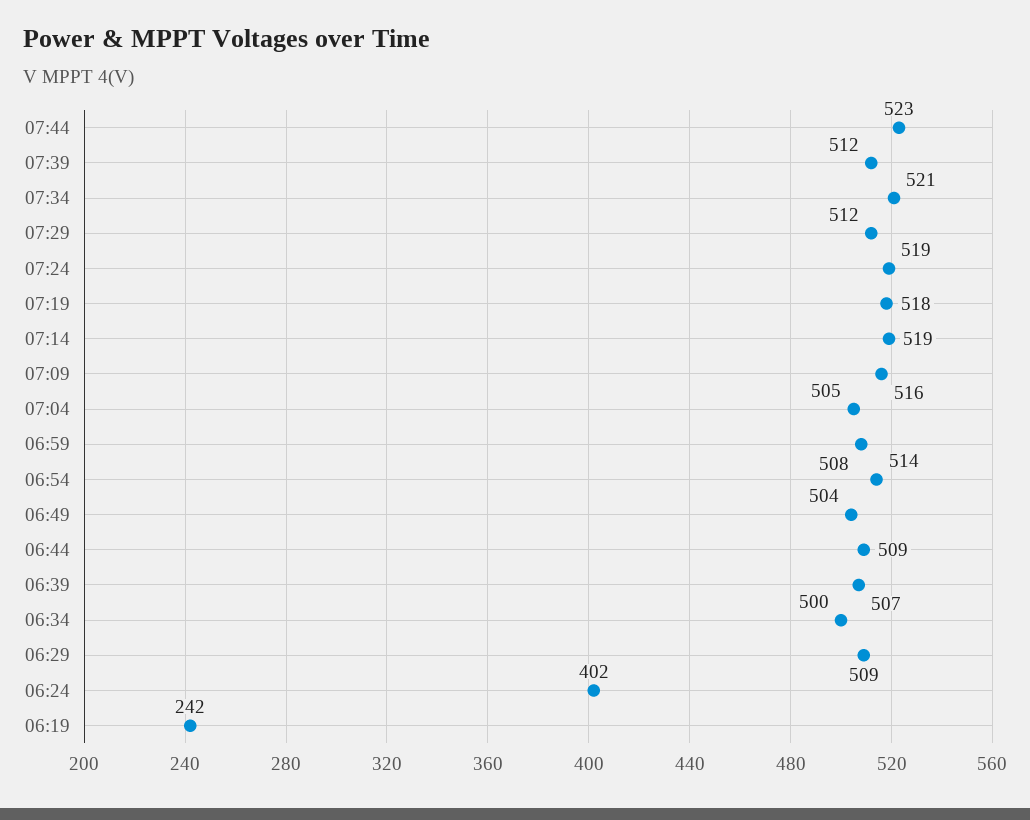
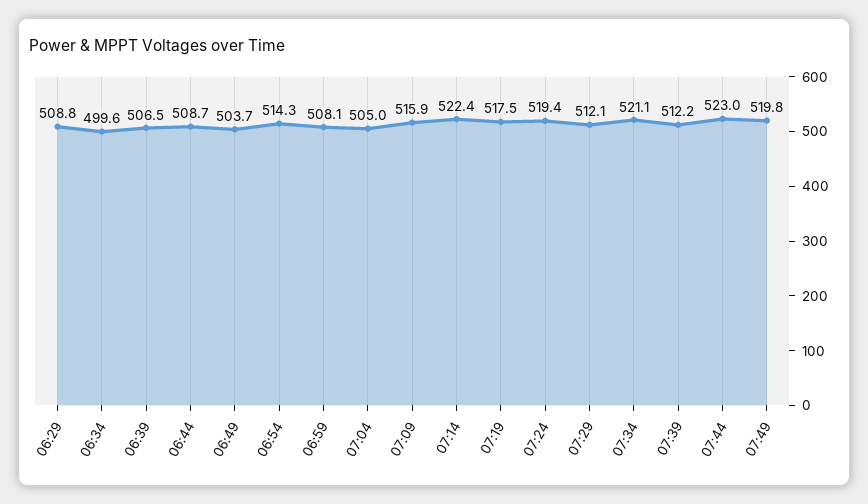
07:14: 519 -> 522.4
06:24: 402 -> none
06:19: 242 -> none
07:49: none -> 519.8

